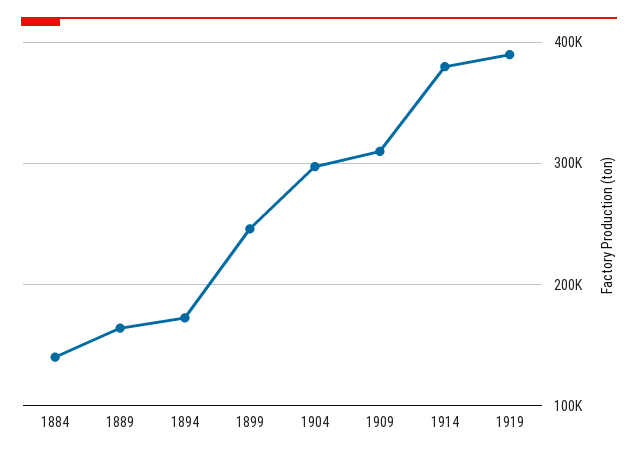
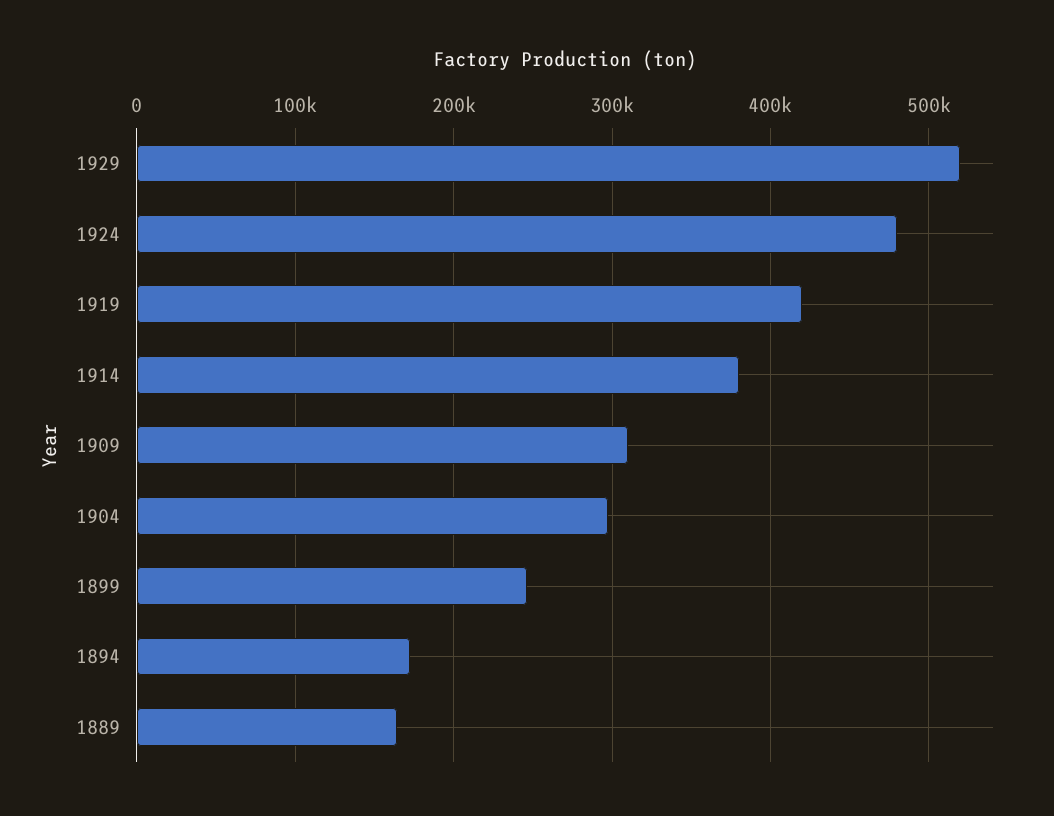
1884: 140000 -> none
1919: 390000 -> 420000
1929: none -> 520000
1924: none -> 480000

